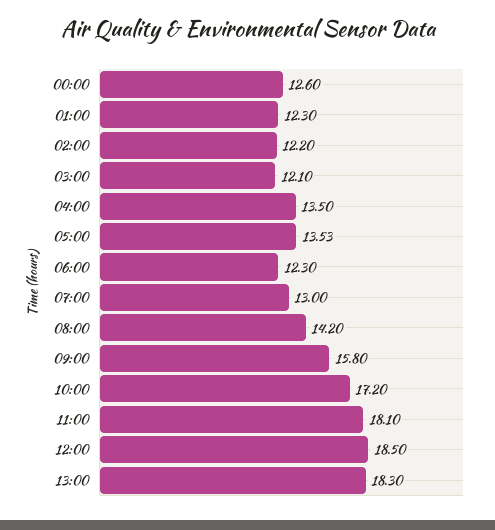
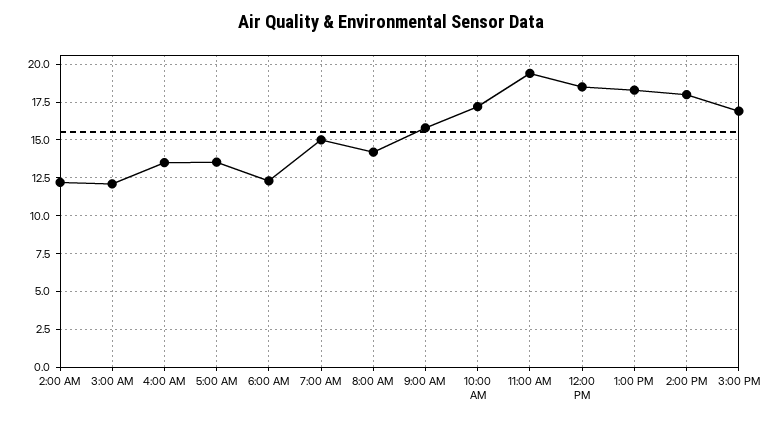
00:00: 12.6 -> none
01:00: 12.3 -> none
07:00: 13 -> 15
11:00: 18.1 -> 19.5
2:00 PM: none -> 18
3:00 PM: none -> 17

